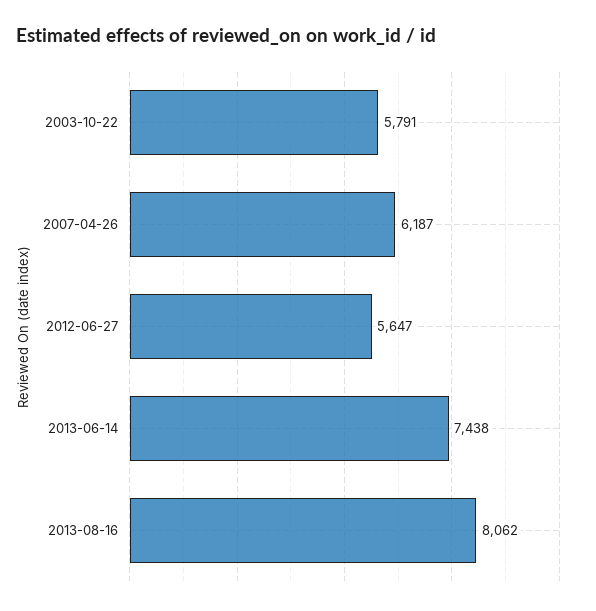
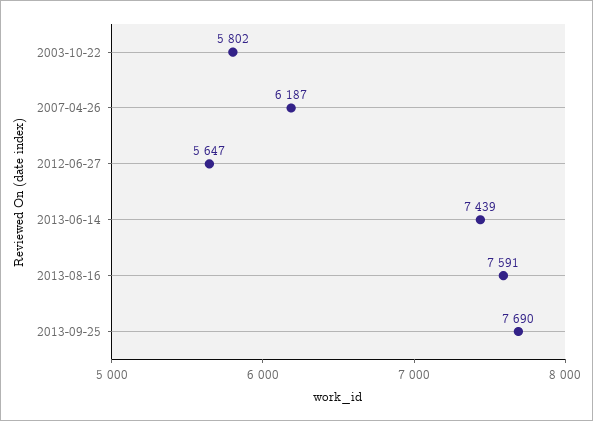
2003-10-22: 5791 -> 5802
2013-06-14: 7438 -> 7439
2013-08-16: 8062 -> 7591
2013-09-25: none -> 7690

